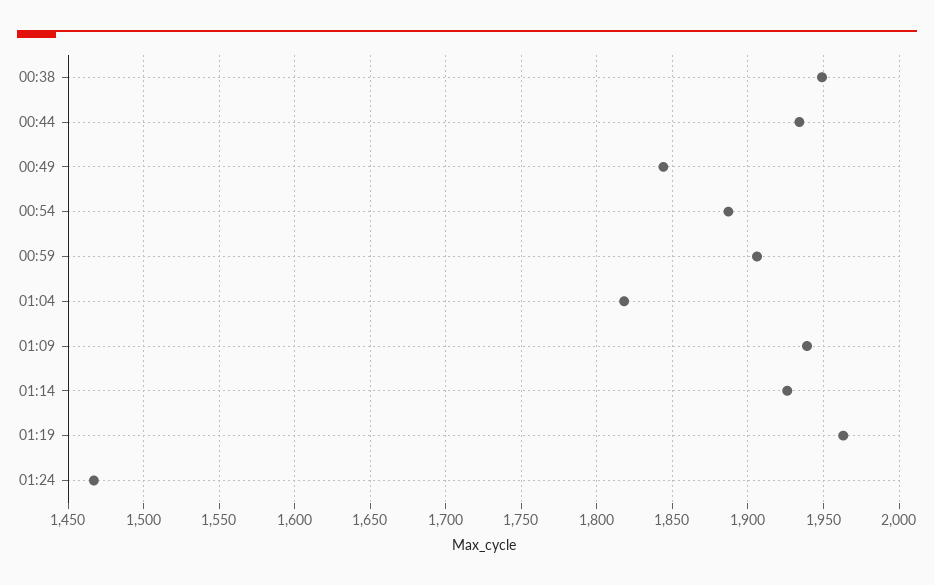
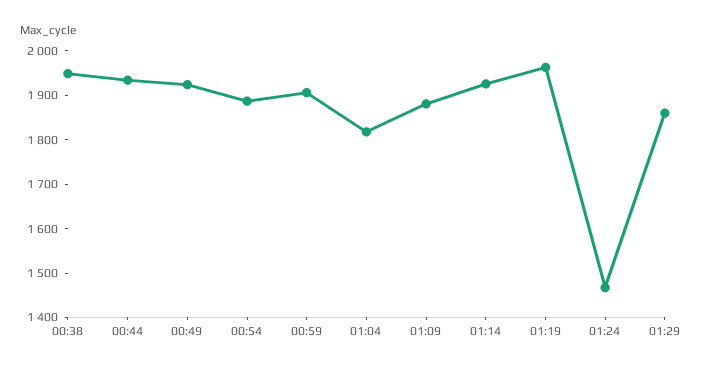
00:49: 1845 -> 1920
01:09: 1940 -> 1880
01:29: none -> 1860

